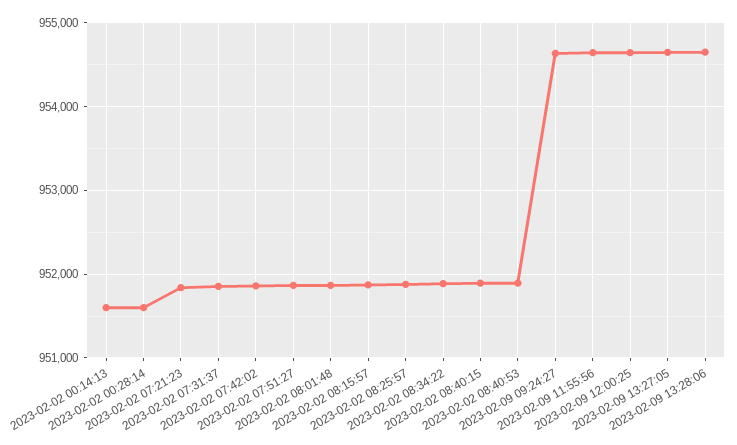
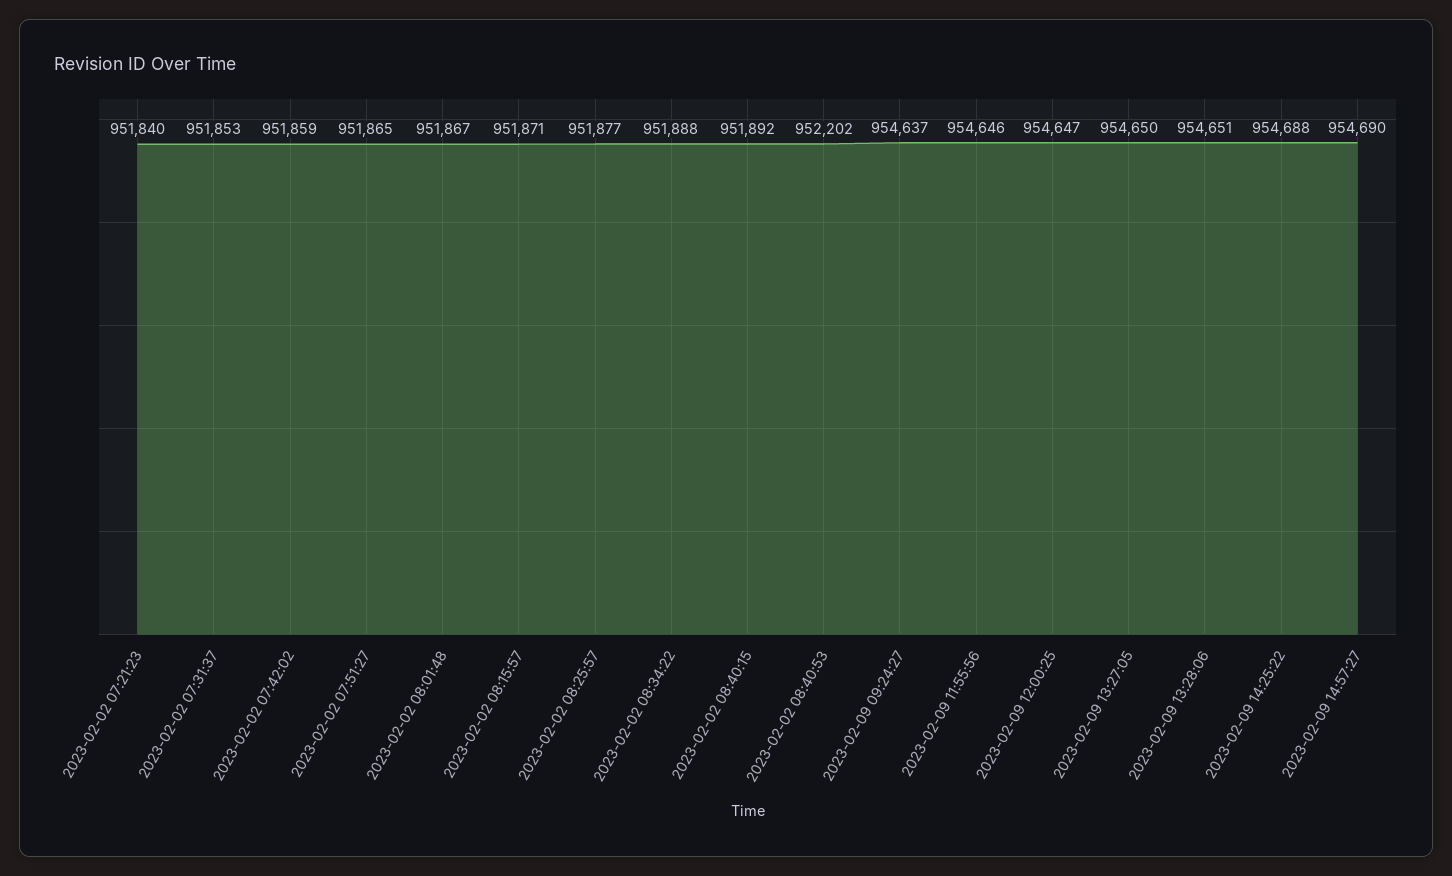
2023-02-02 00:14:13: 951600 -> none
2023-02-02 00:28:14: 951600 -> none
2023-02-02 08:40:53: 951900 -> 952202
2023-02-09 14:25:22: none -> 954688
2023-02-09 14:57:27: none -> 954690

